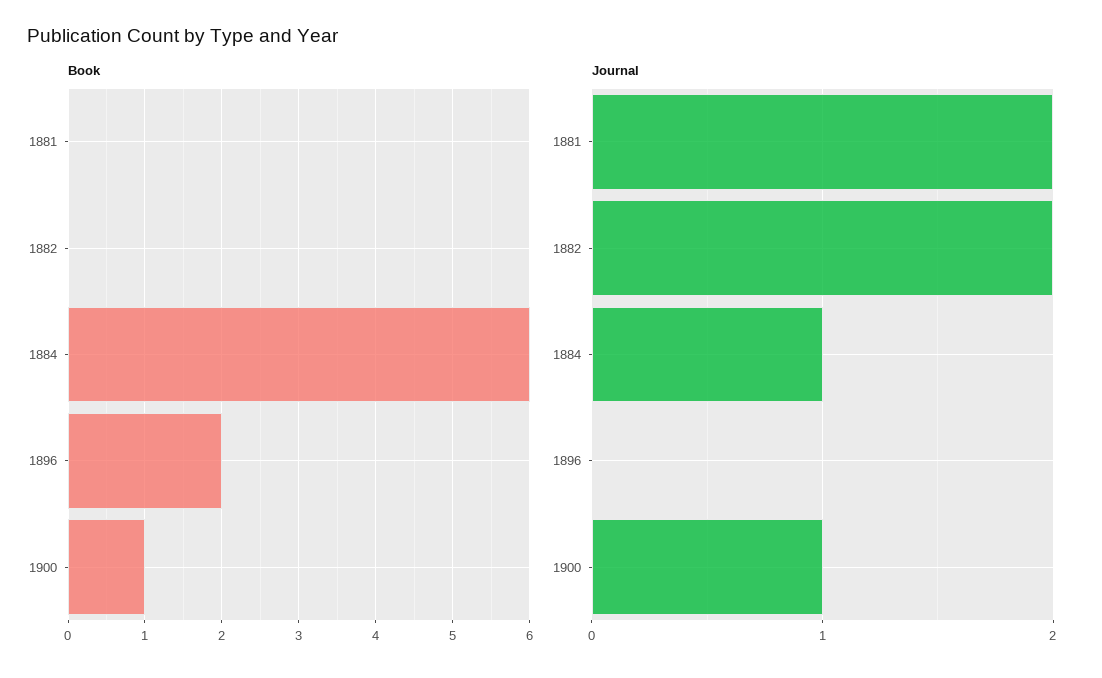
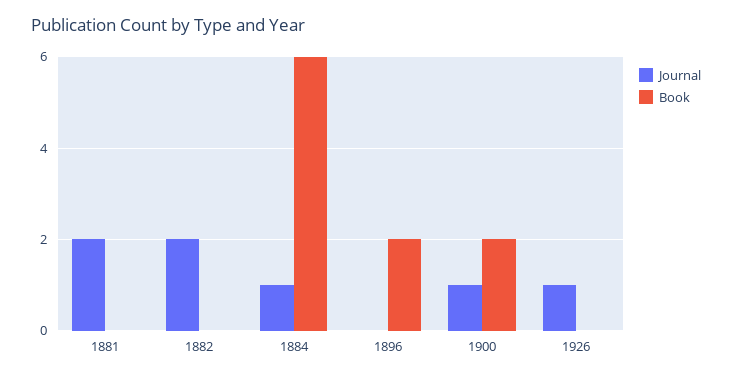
Book, 1900: 1 -> 2
Journal, 1926: none -> 1
Book, 1926: none -> 0

